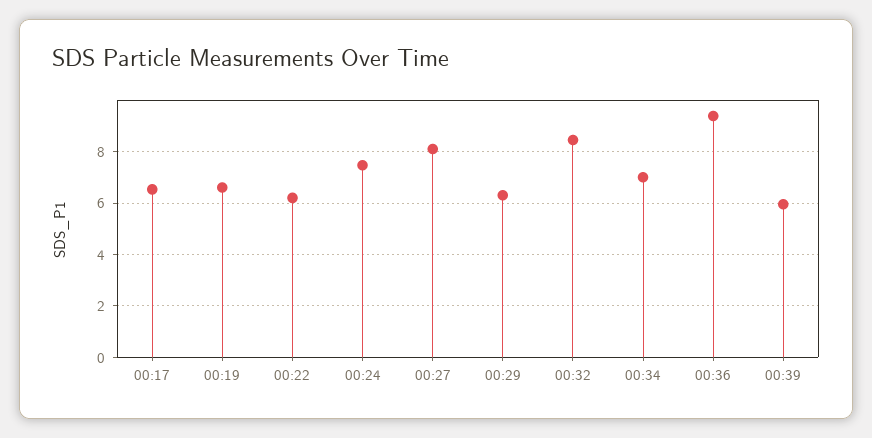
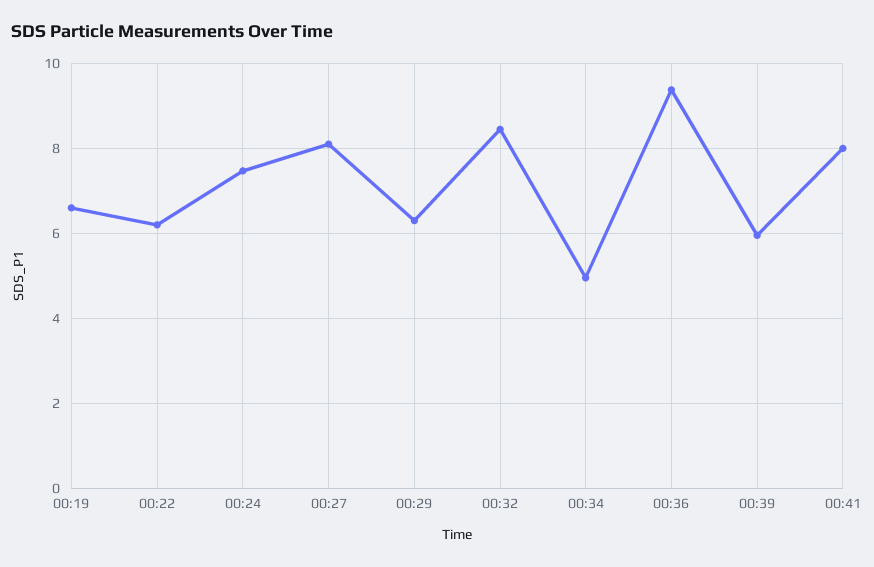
00:17: 6.5 -> none
00:34: 7 -> 5
00:41: none -> 8

